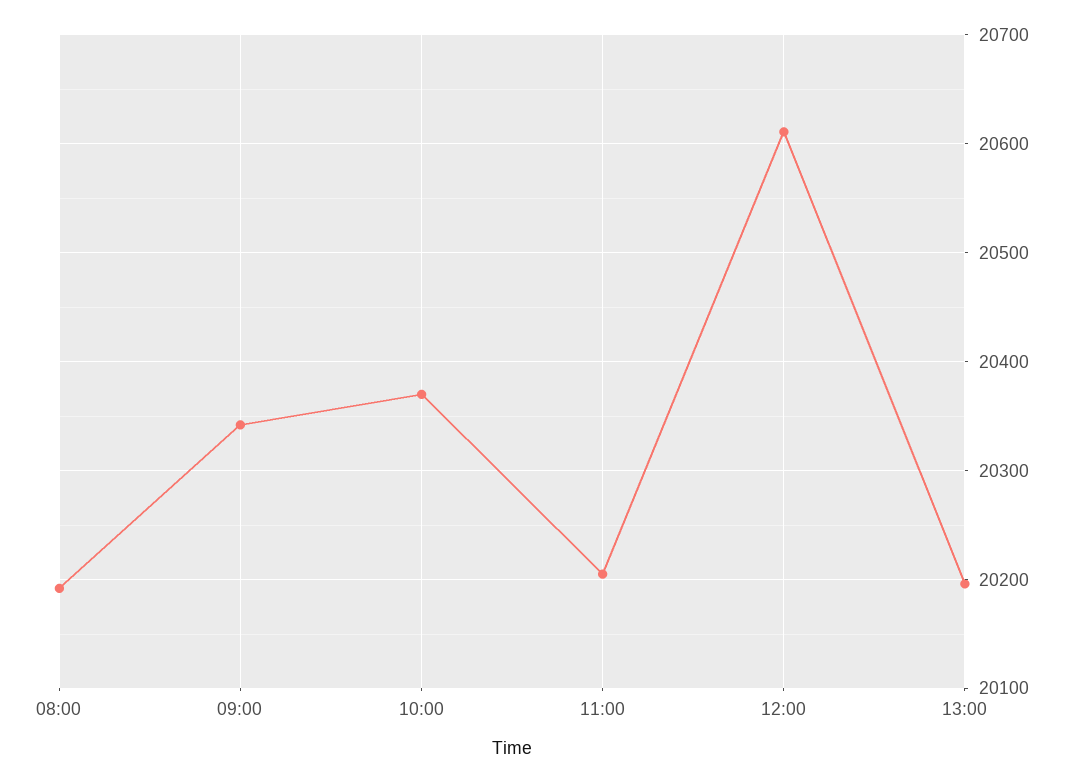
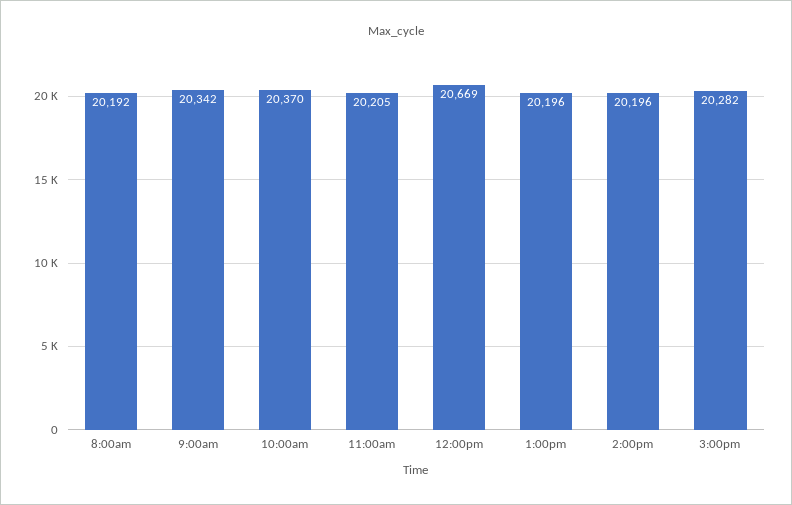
12:00: 20610 -> 20669
2:00pm: none -> 20196
3:00pm: none -> 20282

